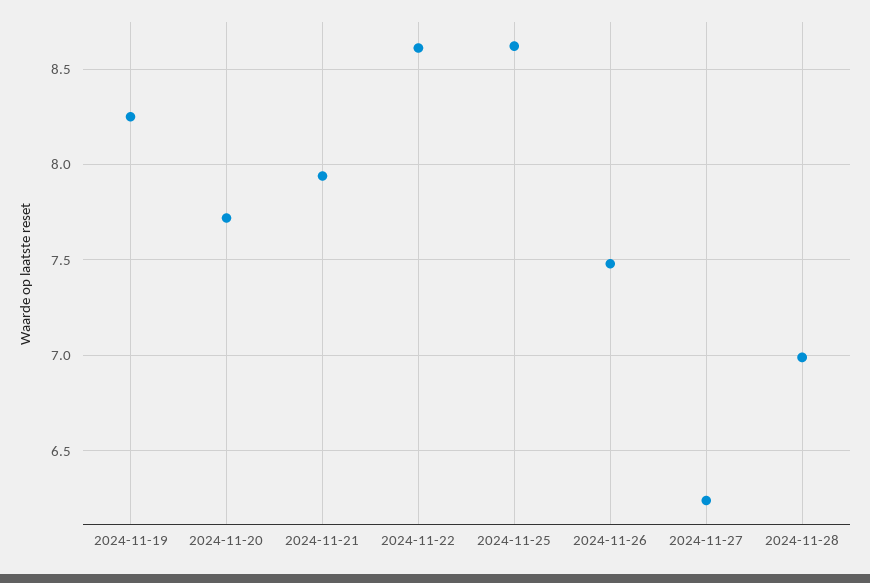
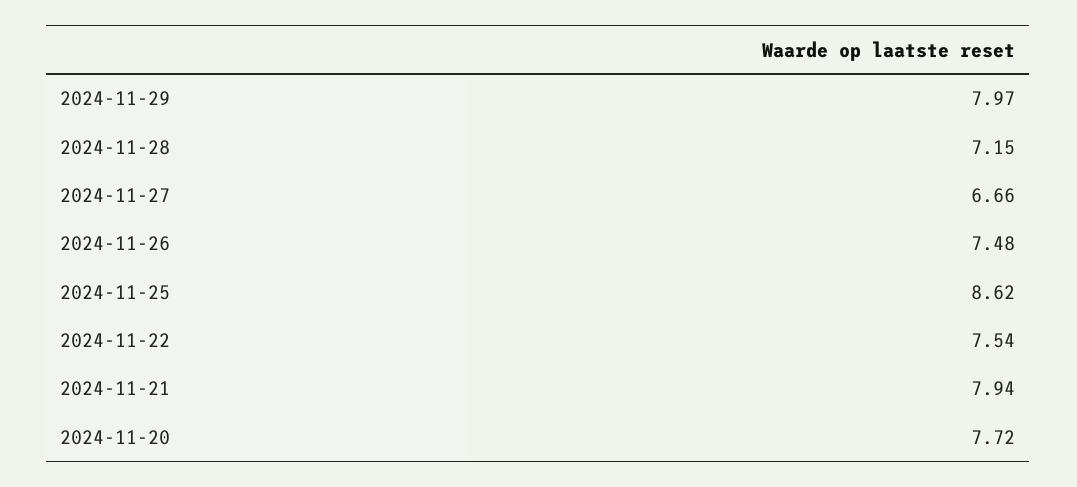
2024-11-19: 8.25 -> none
2024-11-22: 8.6 -> 7.54
2024-11-27: 6.25 -> 6.66
2024-11-28: 7 -> 7.15
2024-11-29: none -> 7.97

